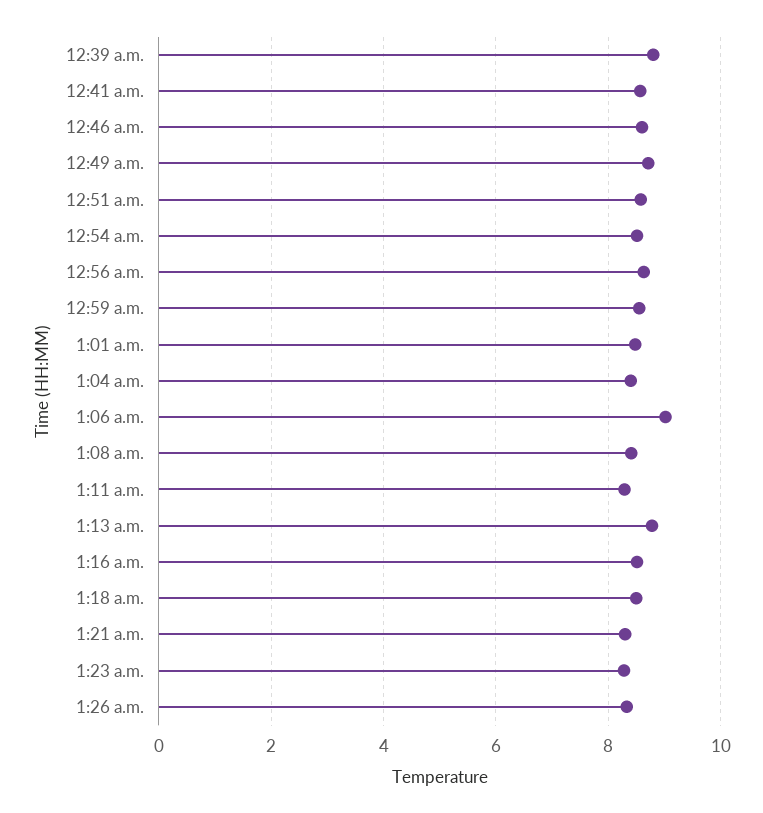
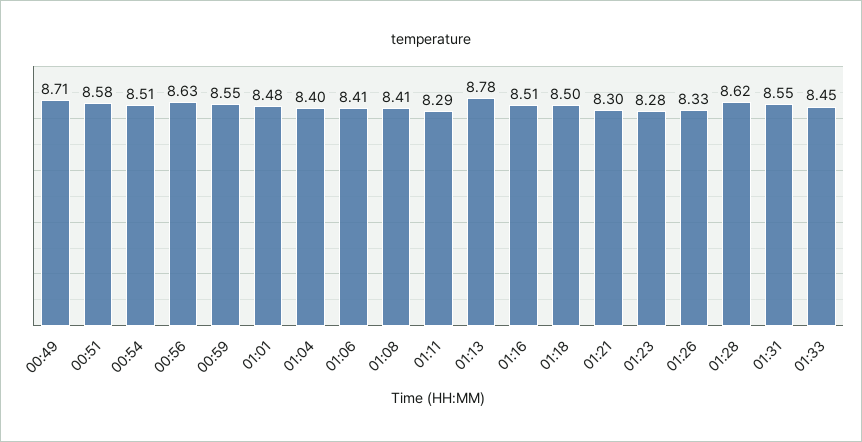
12:39 a.m.: 8.8 -> none
12:41 a.m.: 8.6 -> none
12:46 a.m.: 8.6 -> none
1:06 a.m.: 9 -> 8.41
01:28: none -> 8.62
01:31: none -> 8.55
01:33: none -> 8.45

